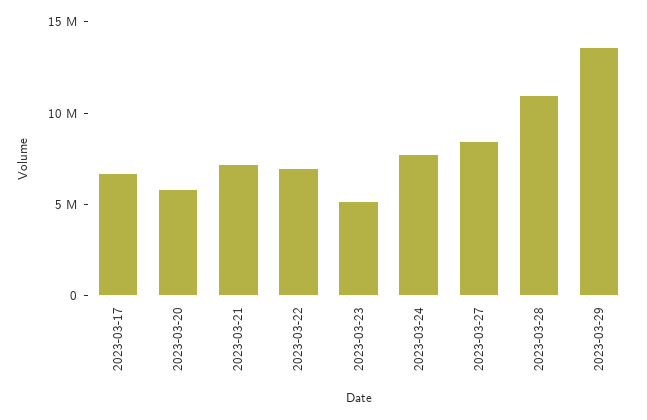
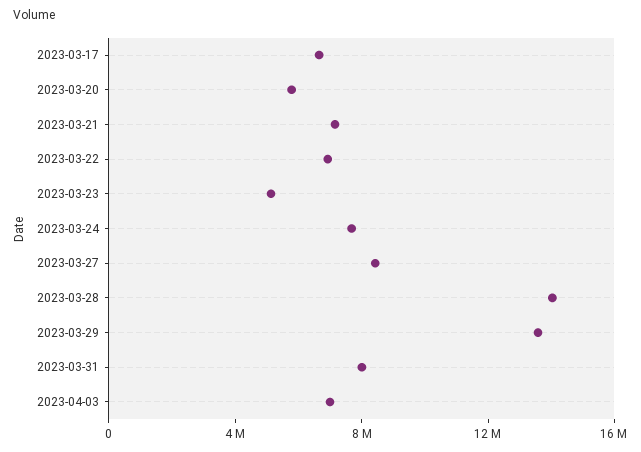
2023-03-28: 11000000 -> 14000000
2023-03-31: none -> 8000000
2023-04-03: none -> 7000000

